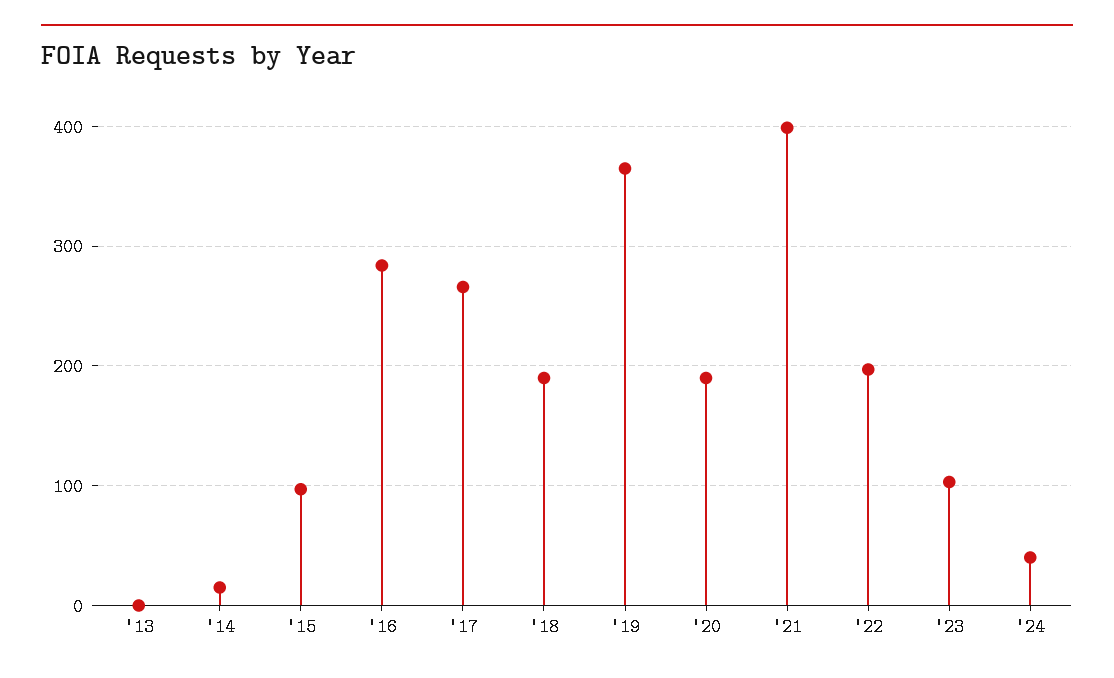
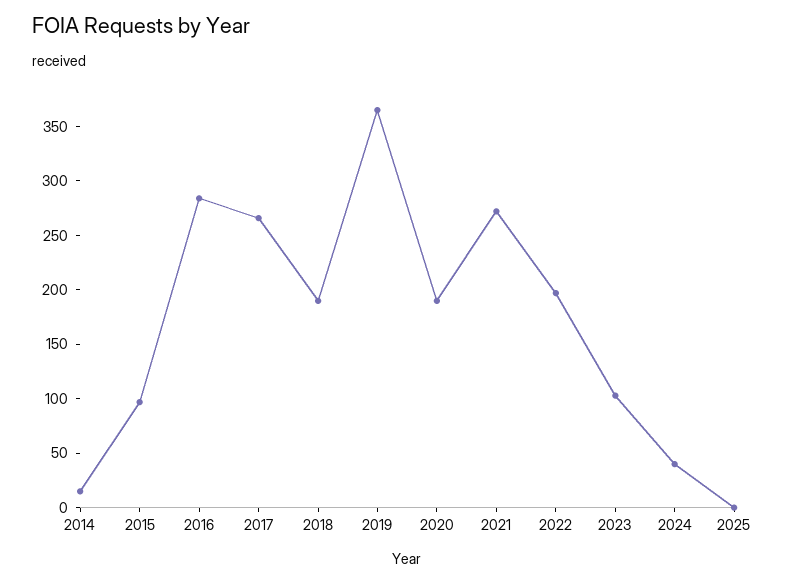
'13: 0 -> none
'21: 400 -> 270
2025: none -> 0

